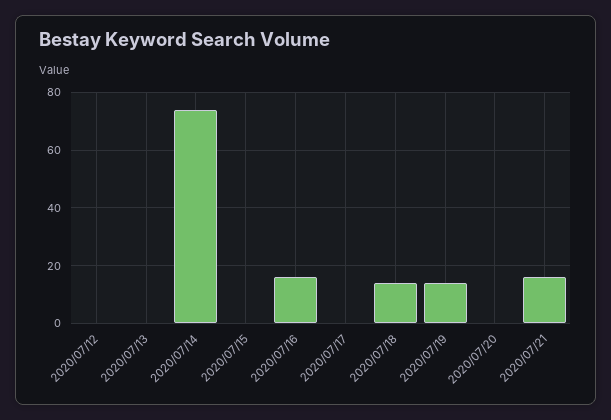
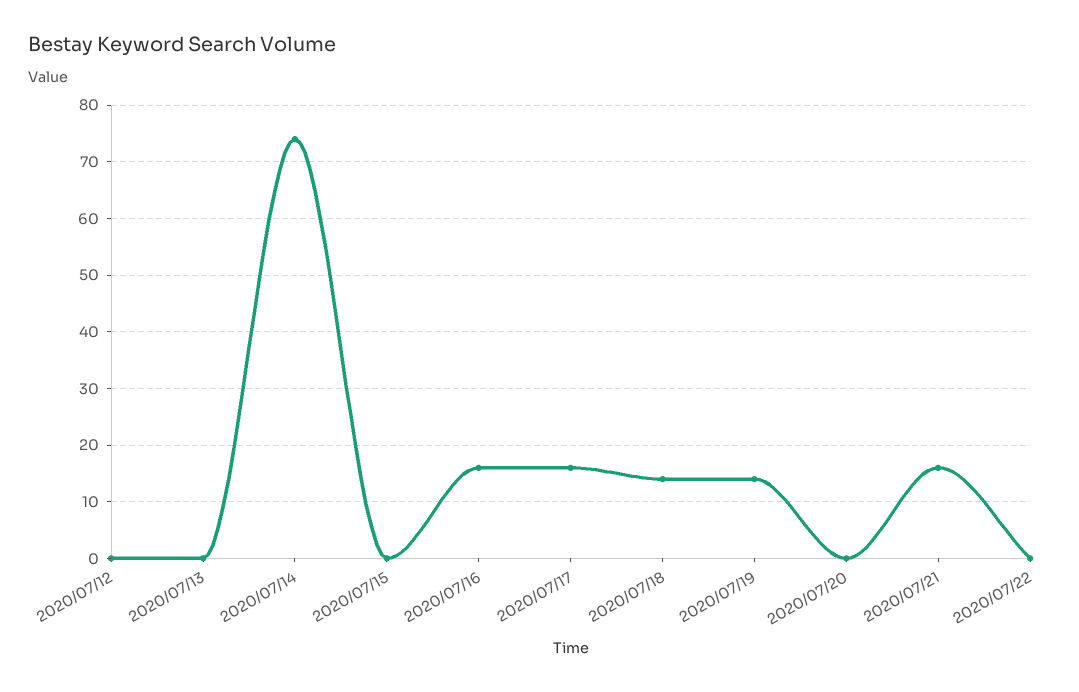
2020/07/17: 0 -> 15
2020/07/22: none -> 0

